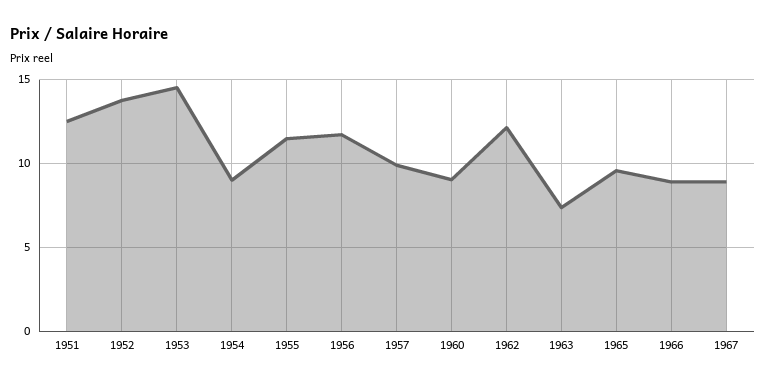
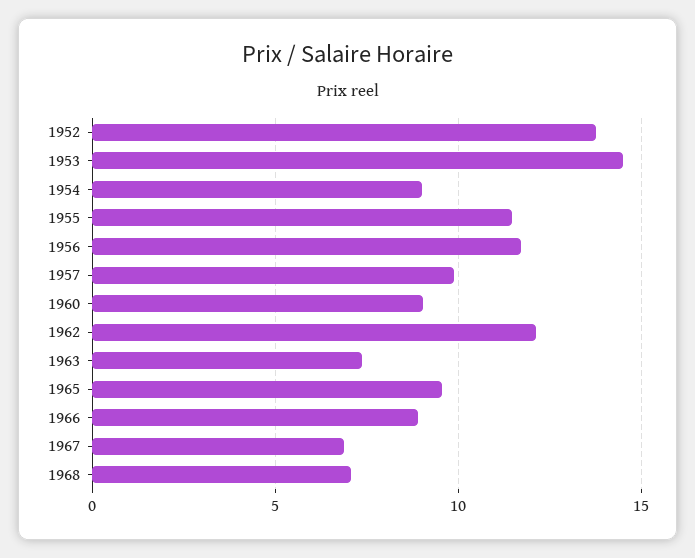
1951: 12.5 -> none
1967: 9 -> 7
1968: none -> 7

